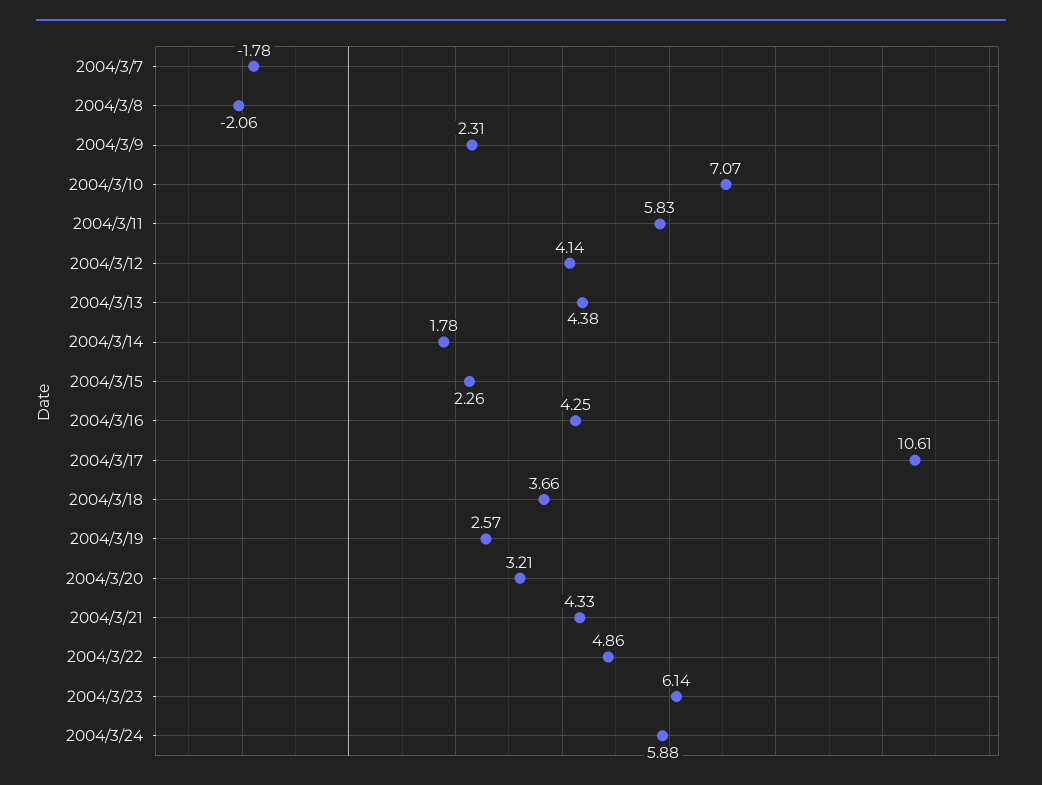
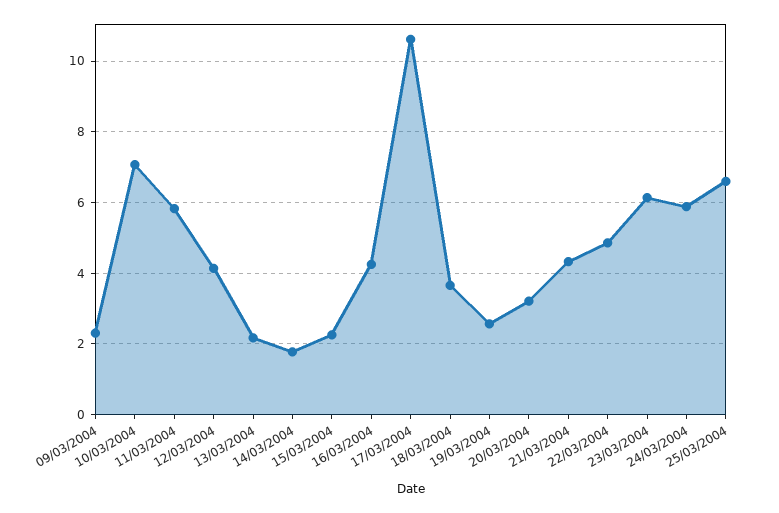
2004/3/7: -1.78 -> none
2004/3/8: -2.06 -> none
2004/3/13: 4.38 -> 2.2
25/03/2004: none -> 6.6

